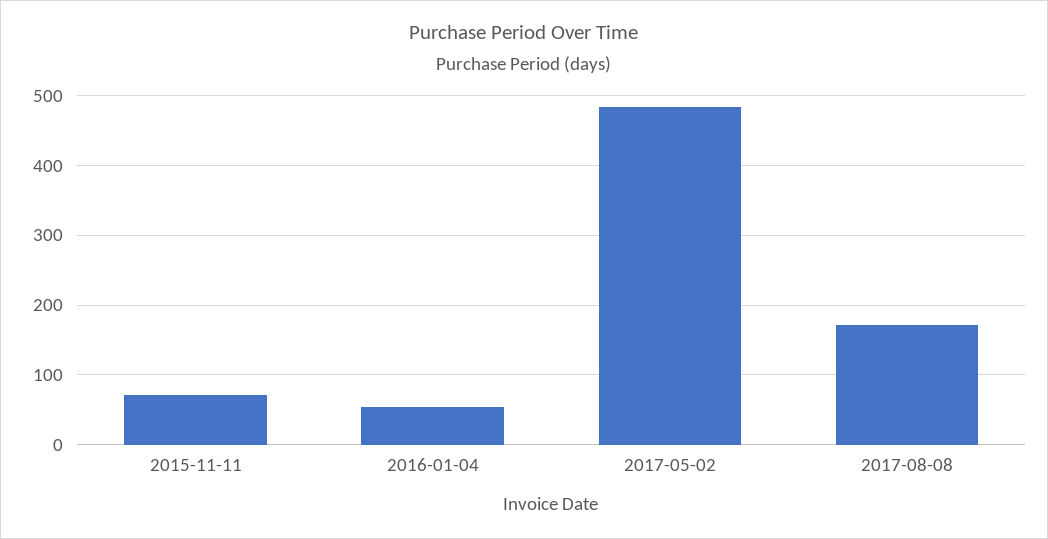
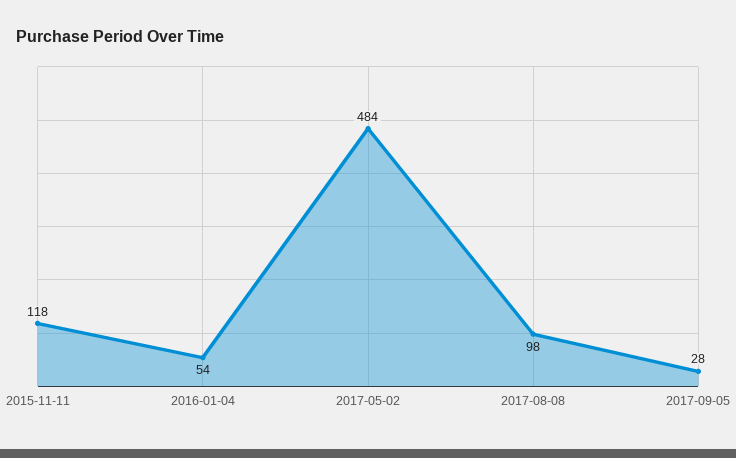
2015-11-11: 70 -> 118
2017-08-08: 170 -> 98
2017-09-05: none -> 28

